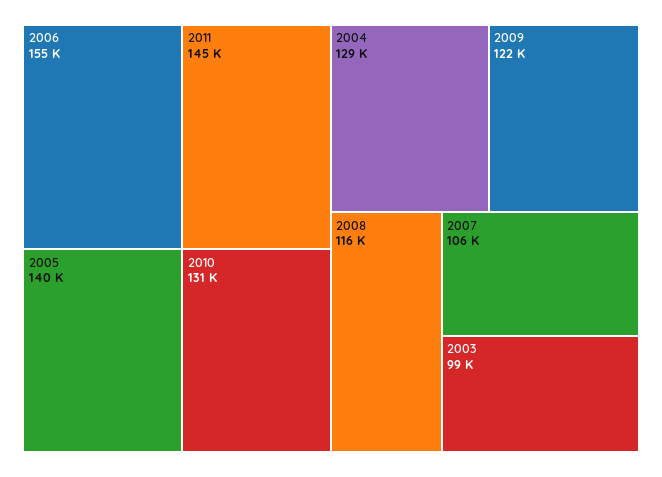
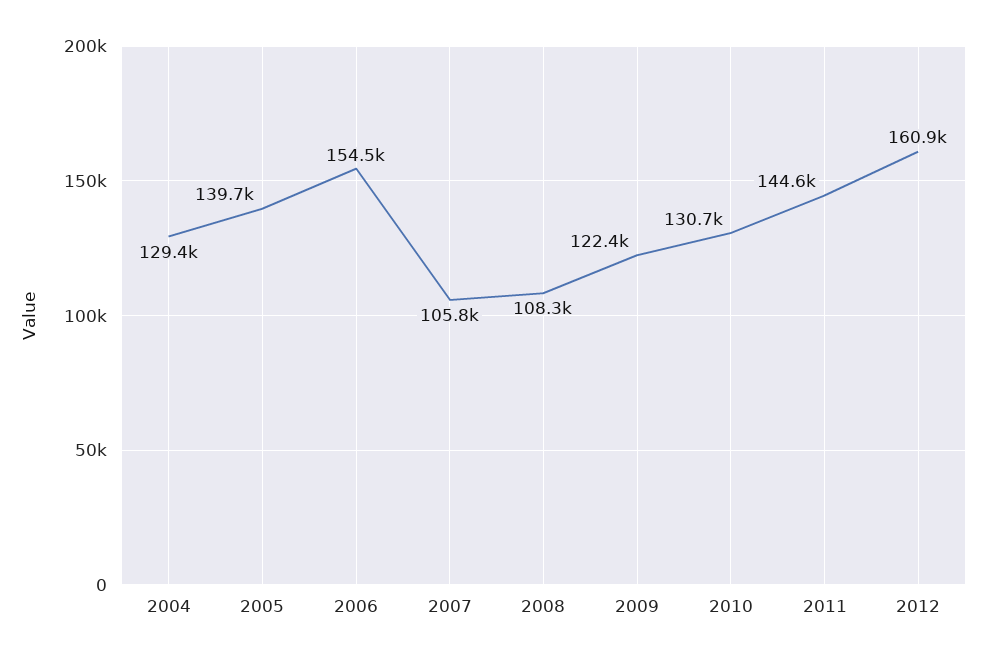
2008: 116000 -> 108300
2003: 99000 -> none
2012: none -> 160900

